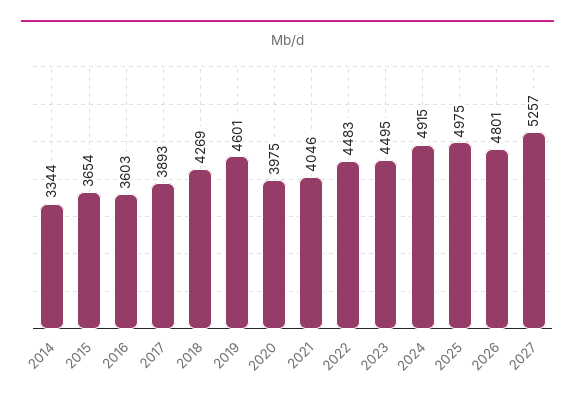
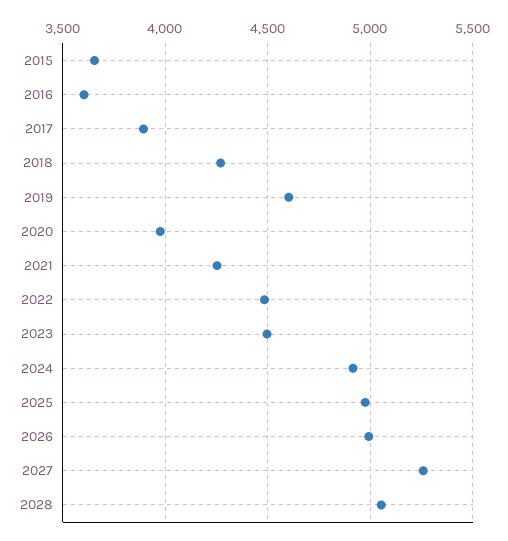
2014: 3344 -> none
2021: 4046 -> 4250
2026: 4801 -> 5000
2028: none -> 5050

